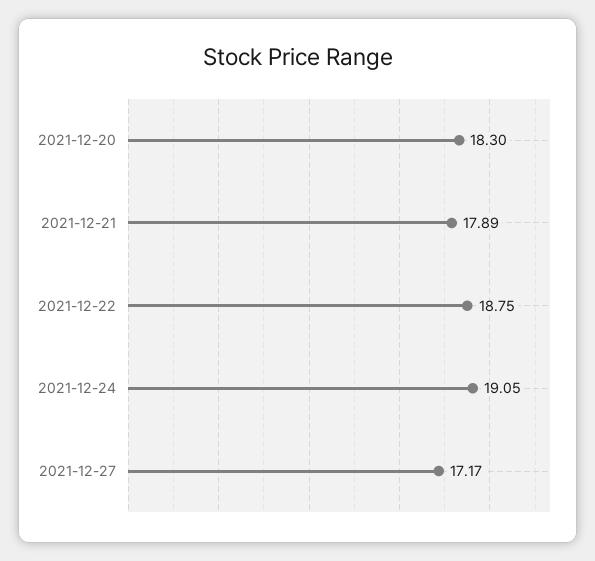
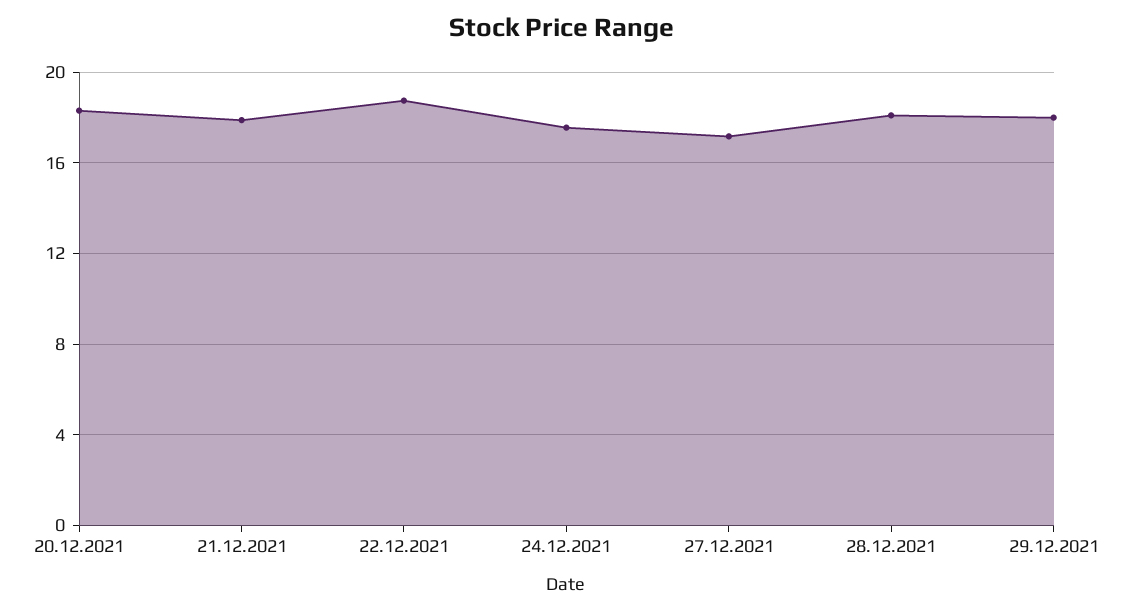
2021-12-24: 19.05 -> 17.5
28.12.2021: none -> 18
29.12.2021: none -> 18

